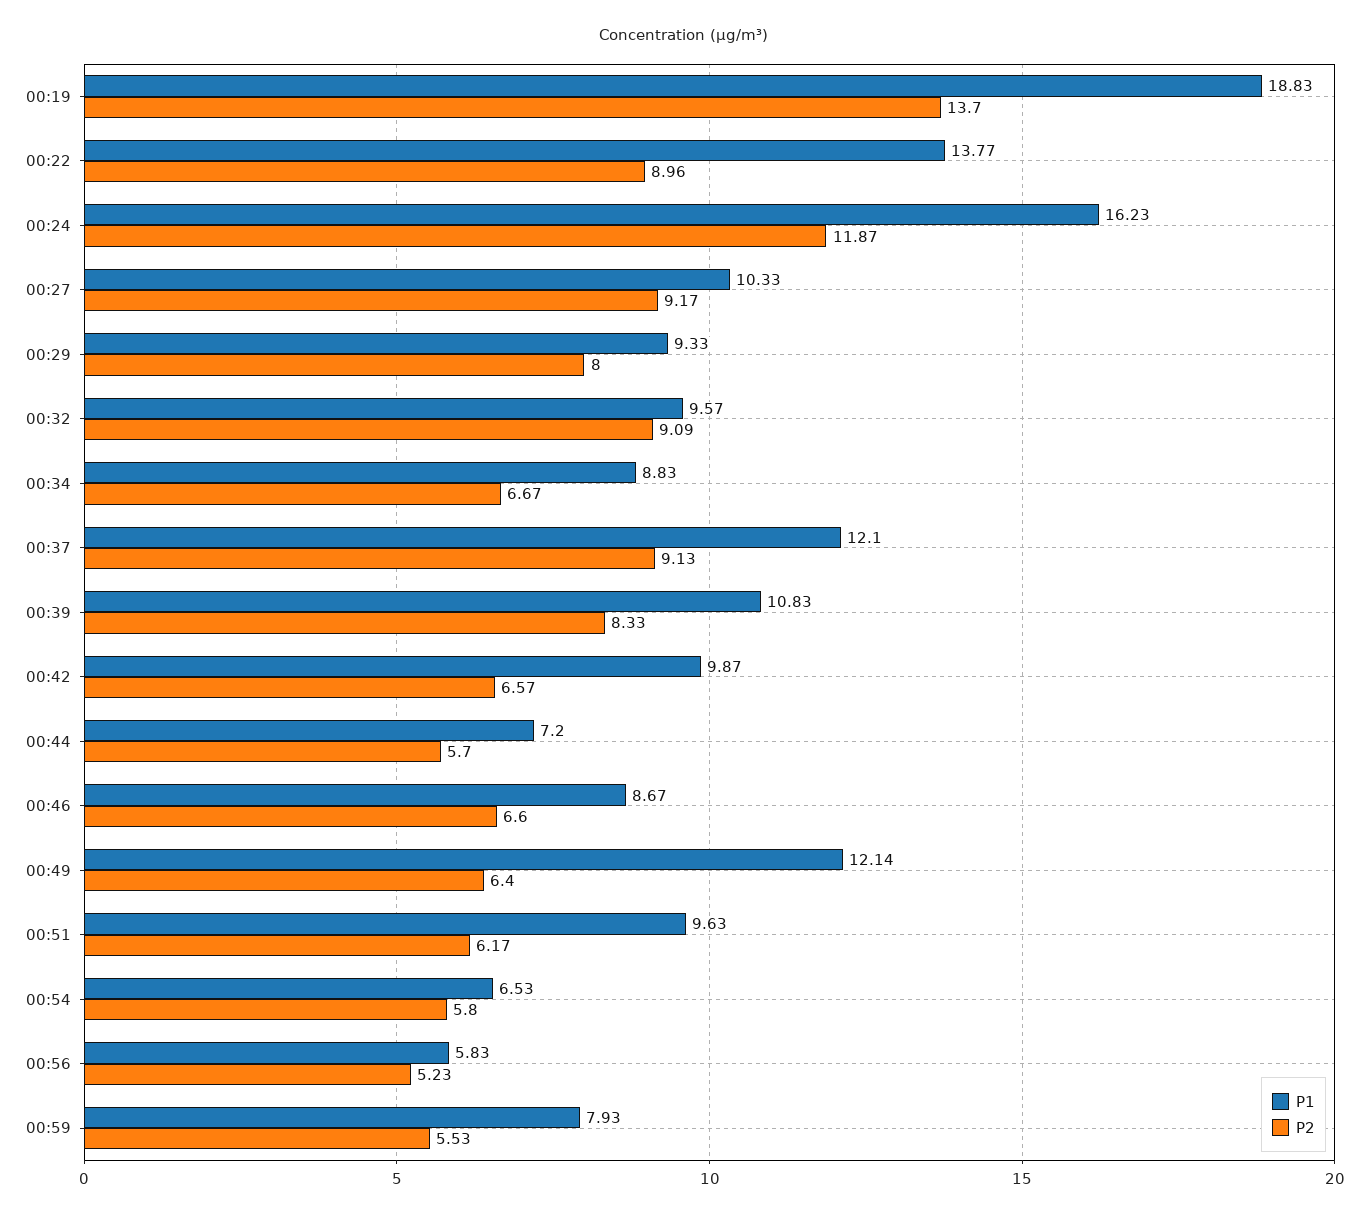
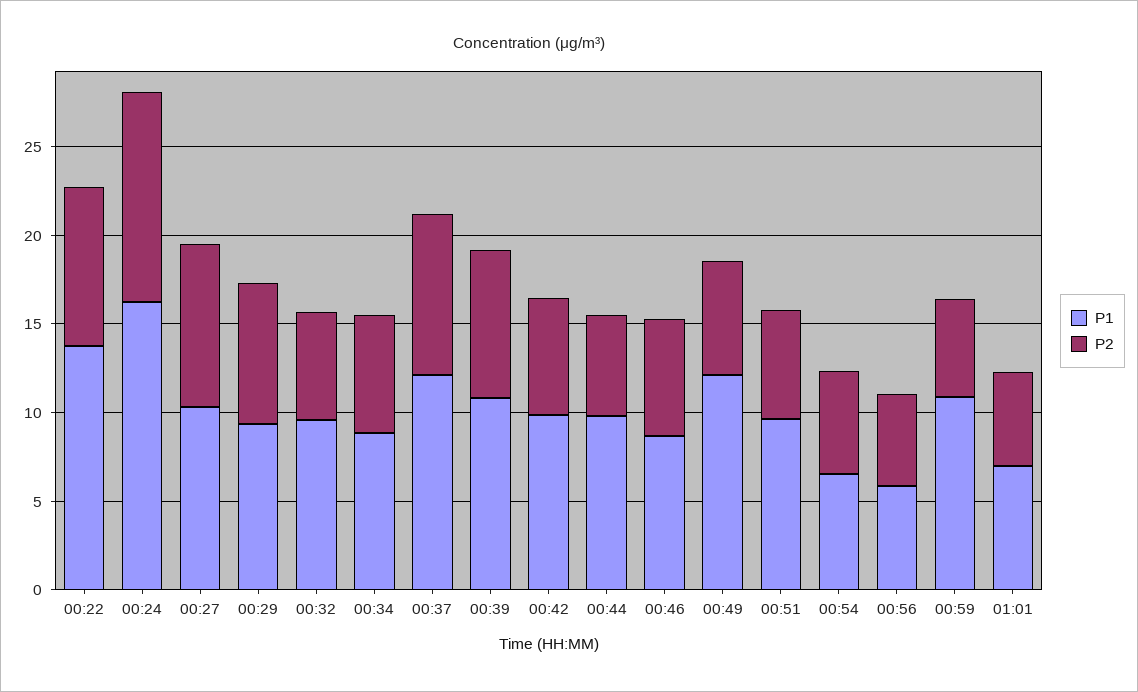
P1, 00:19: 18.83 -> none
P2, 00:19: 13.7 -> none
P2, 00:32: 9.09 -> 6
P1, 00:44: 7.2 -> 10
P1, 00:59: 7.93 -> 11
P1, 01:01: none -> 7
P2, 01:01: none -> 5

